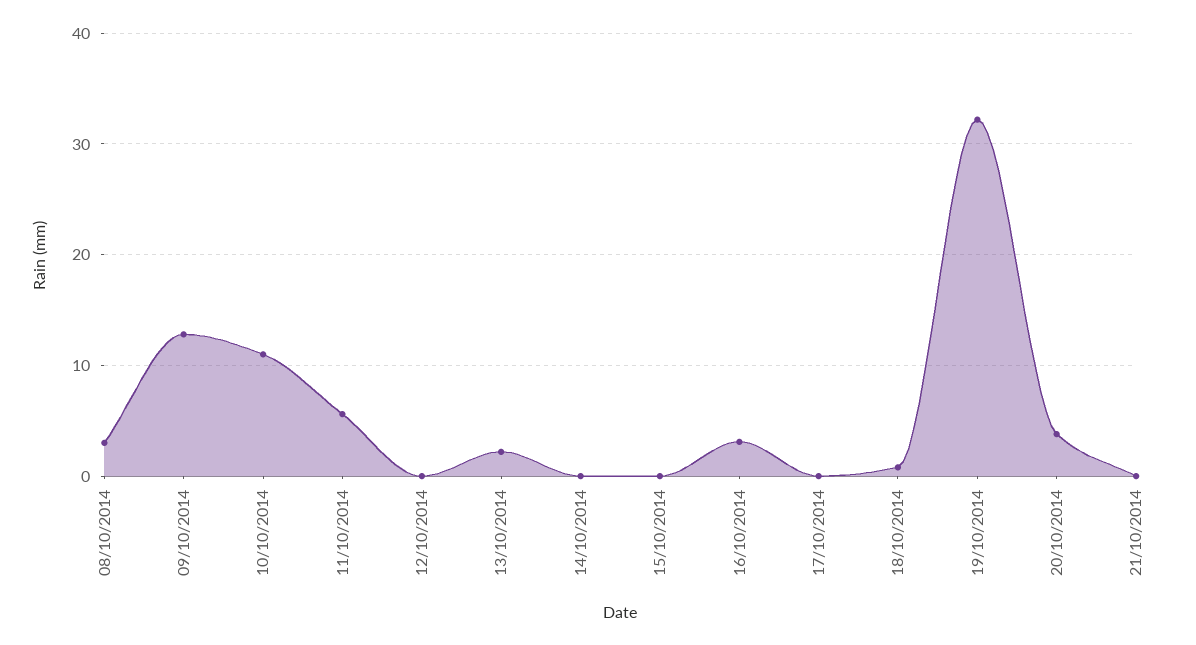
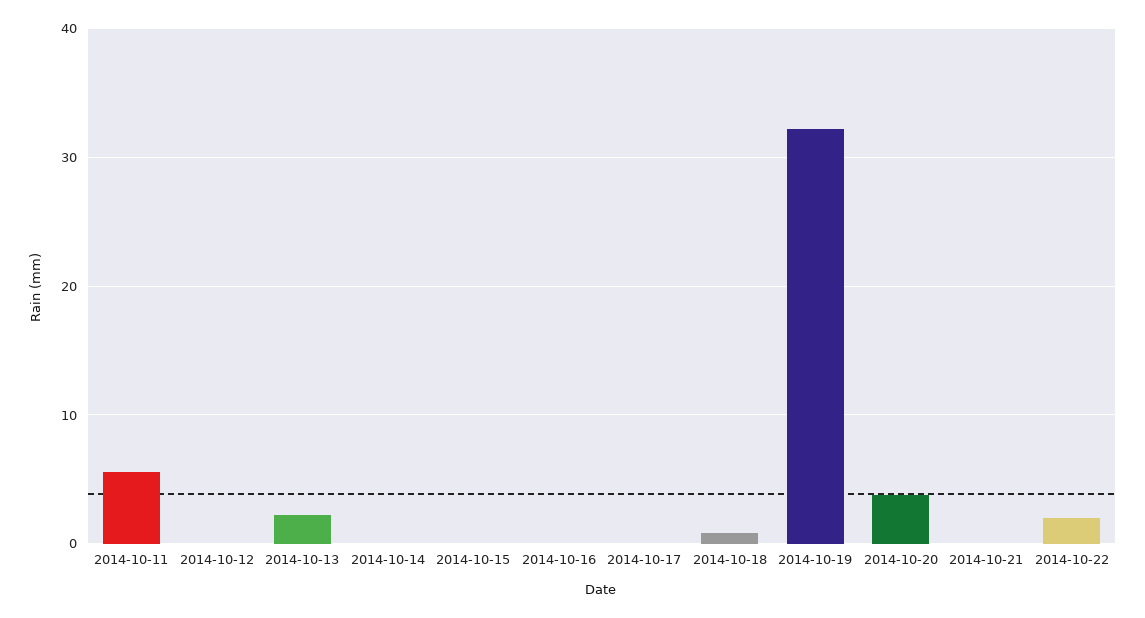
08/10/2014: 3 -> none
09/10/2014: 13 -> none
10/10/2014: 11 -> none
16/10/2014: 3 -> 0
2014-10-22: none -> 2

